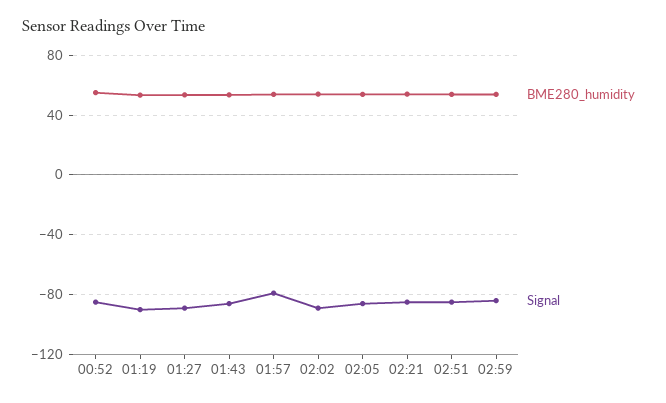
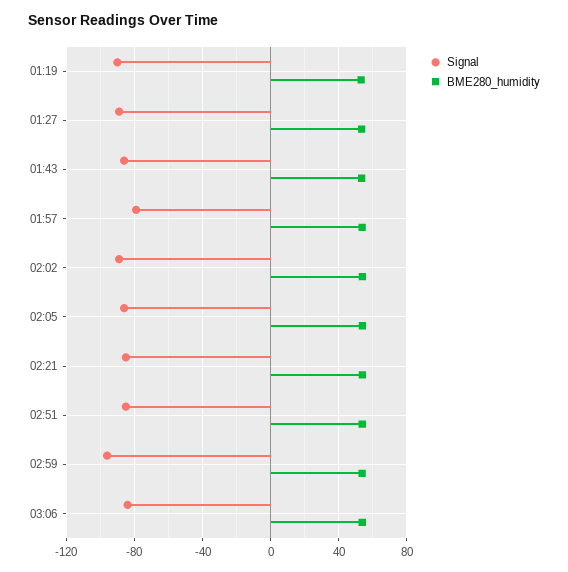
BME280_humidity, 00:52: 55 -> none
Signal, 00:52: -85 -> none
Signal, 02:59: -85 -> -95
Signal, 03:06: none -> -85
BME280_humidity, 03:06: none -> 55

